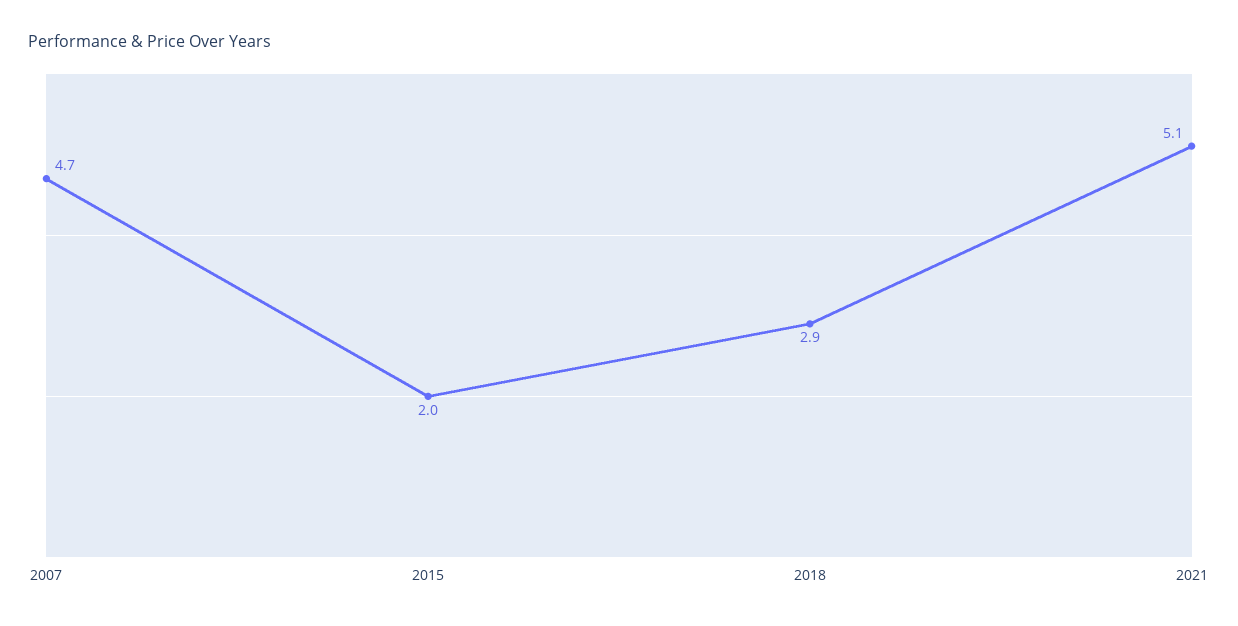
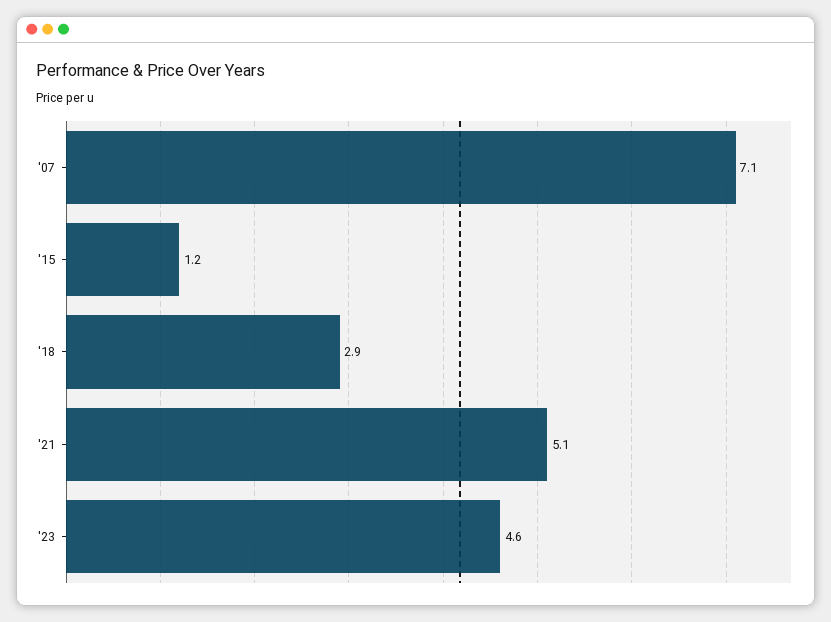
2007: 4.7 -> 7.1
2015: 2 -> 1.2
'23: none -> 4.6

